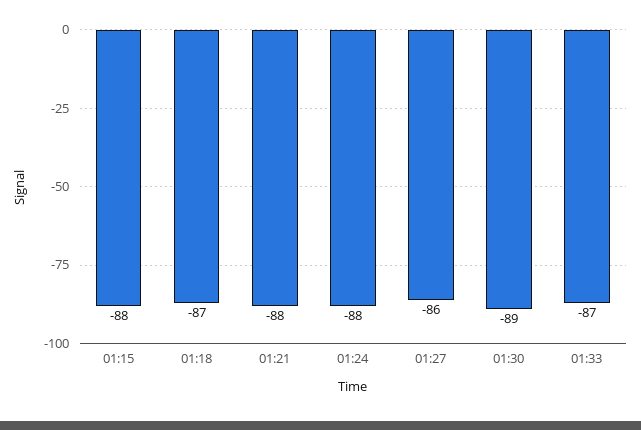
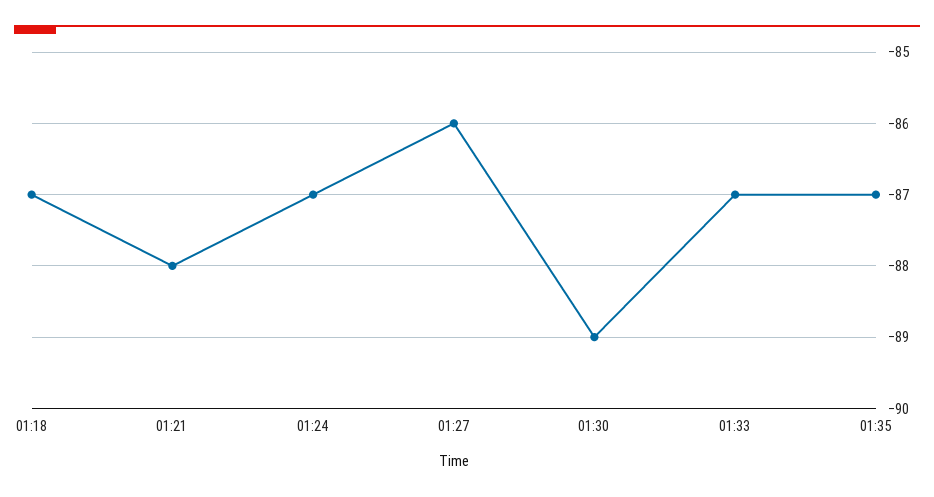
01:15: -88 -> none
01:24: -88 -> -87
01:35: none -> -87

